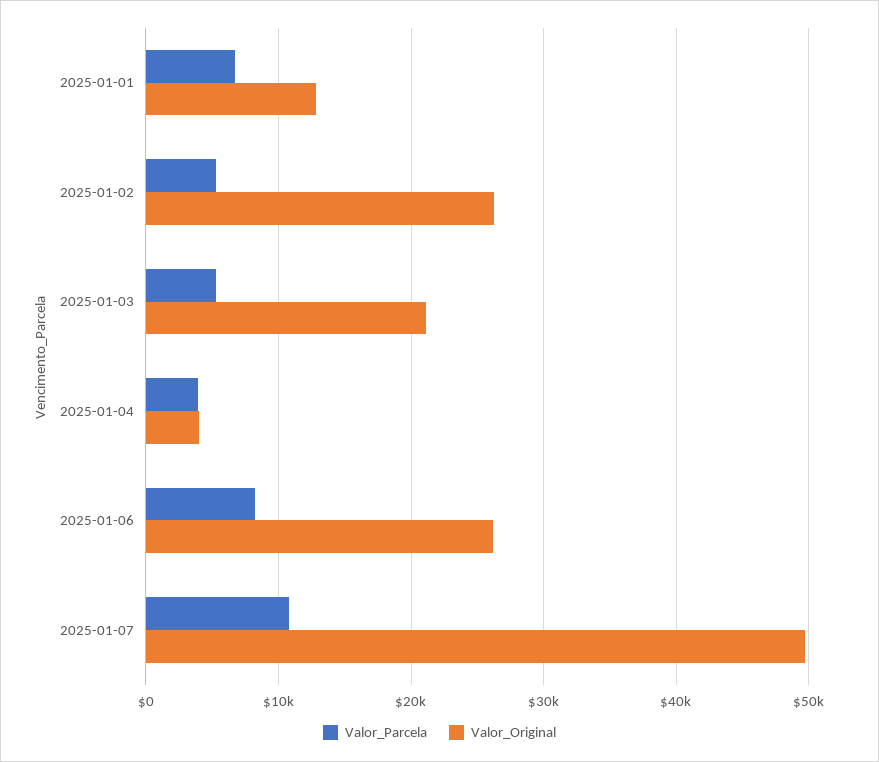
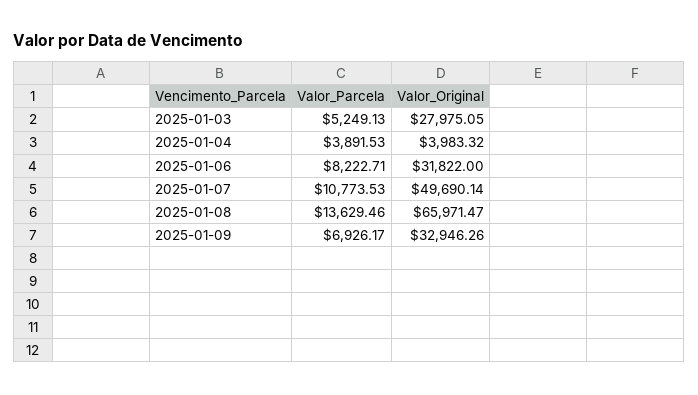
Valor_Parcela, 2025-01-01: 7000 -> none
Valor_Original, 2025-01-01: 13000 -> none
Valor_Parcela, 2025-01-02: 5000 -> none
Valor_Original, 2025-01-02: 26000 -> none
Valor_Original, 2025-01-03: 21000 -> 27975.05
Valor_Original, 2025-01-06: 26000 -> 31822
Valor_Parcela, 2025-01-08: none -> 13629.46
Valor_Original, 2025-01-08: none -> 65971.47
Valor_Parcela, 2025-01-09: none -> 6926.17
Valor_Original, 2025-01-09: none -> 32946.26

